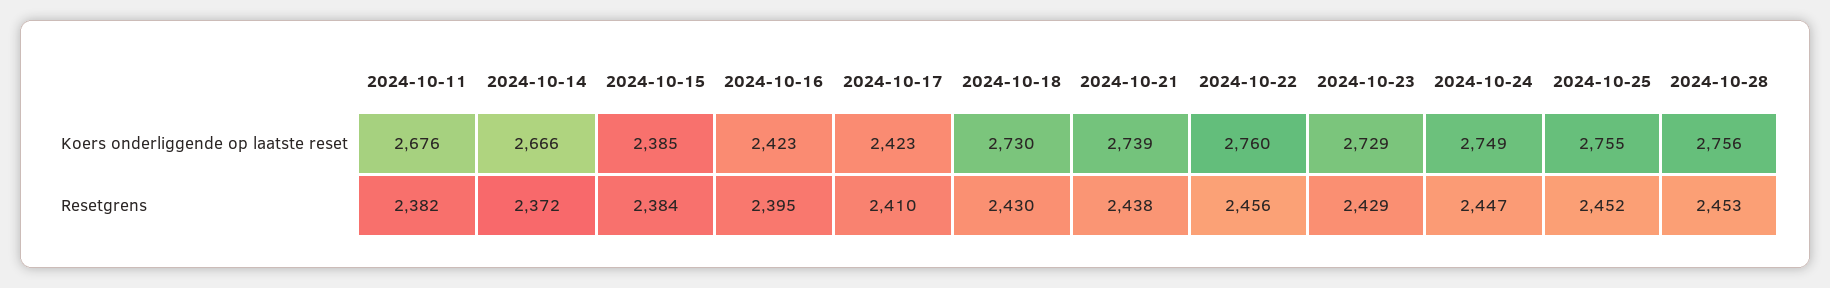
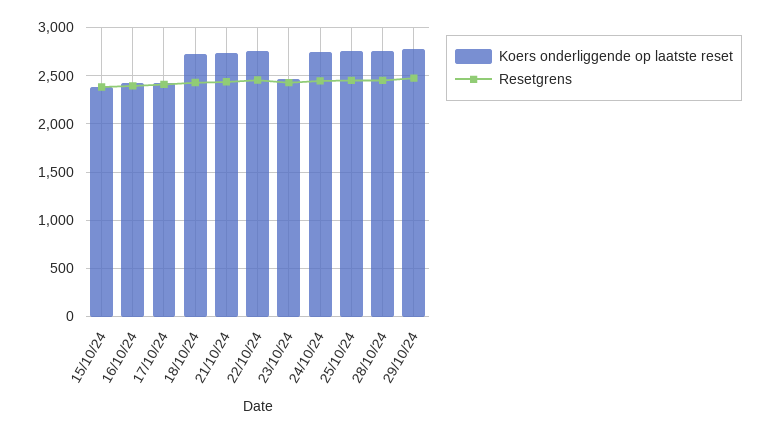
Koers onderliggende op laatste reset, 2024-10-11: 2676 -> none
Koers onderliggende op laatste reset, 2024-10-14: 2666 -> none
Koers onderliggende op laatste reset, 2024-10-23: 2729 -> 2500
Resetgrens, 2024-10-11: 2382 -> none
Resetgrens, 2024-10-14: 2372 -> none
Koers onderliggende op laatste reset, 29/10/24: none -> 2800
Resetgrens, 29/10/24: none -> 2500

